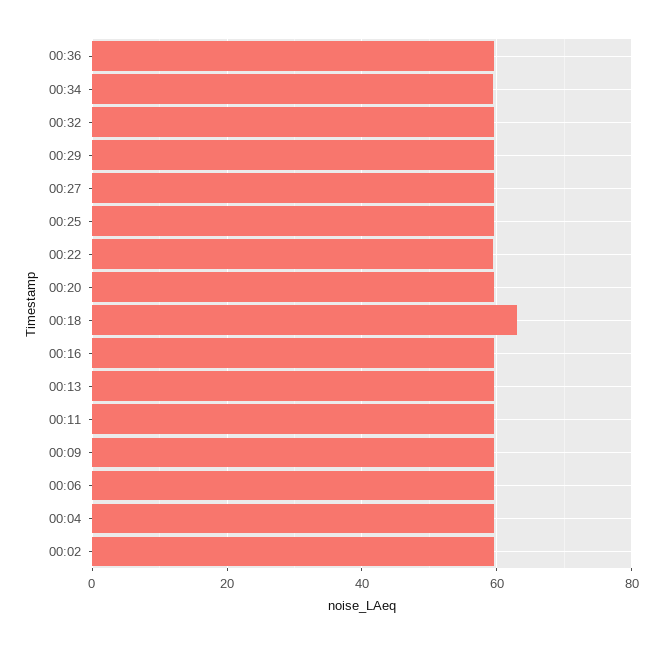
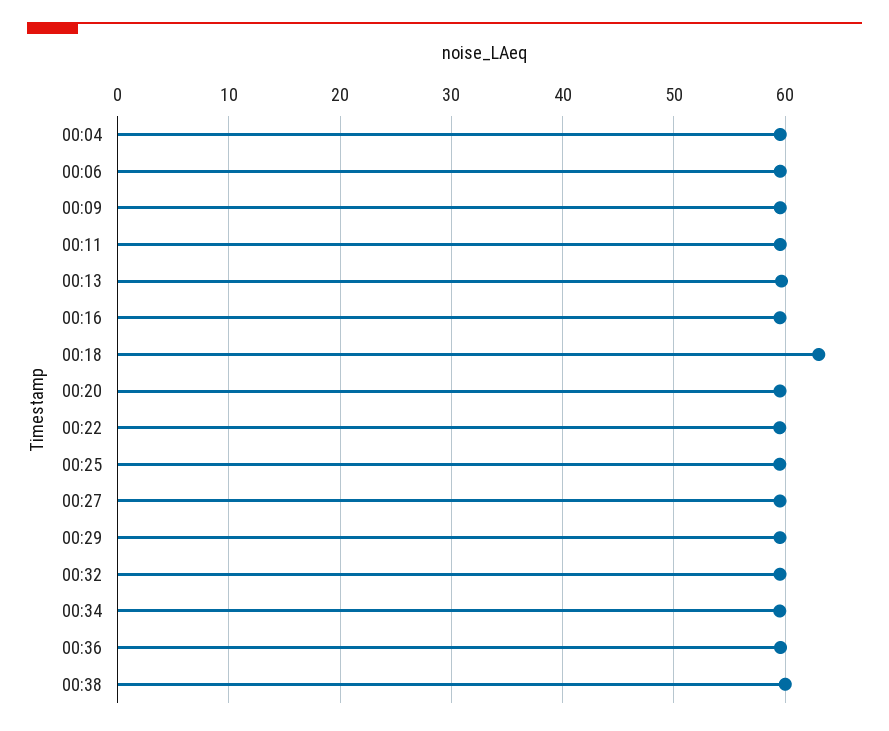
00:02: 60 -> none
00:38: none -> 60

